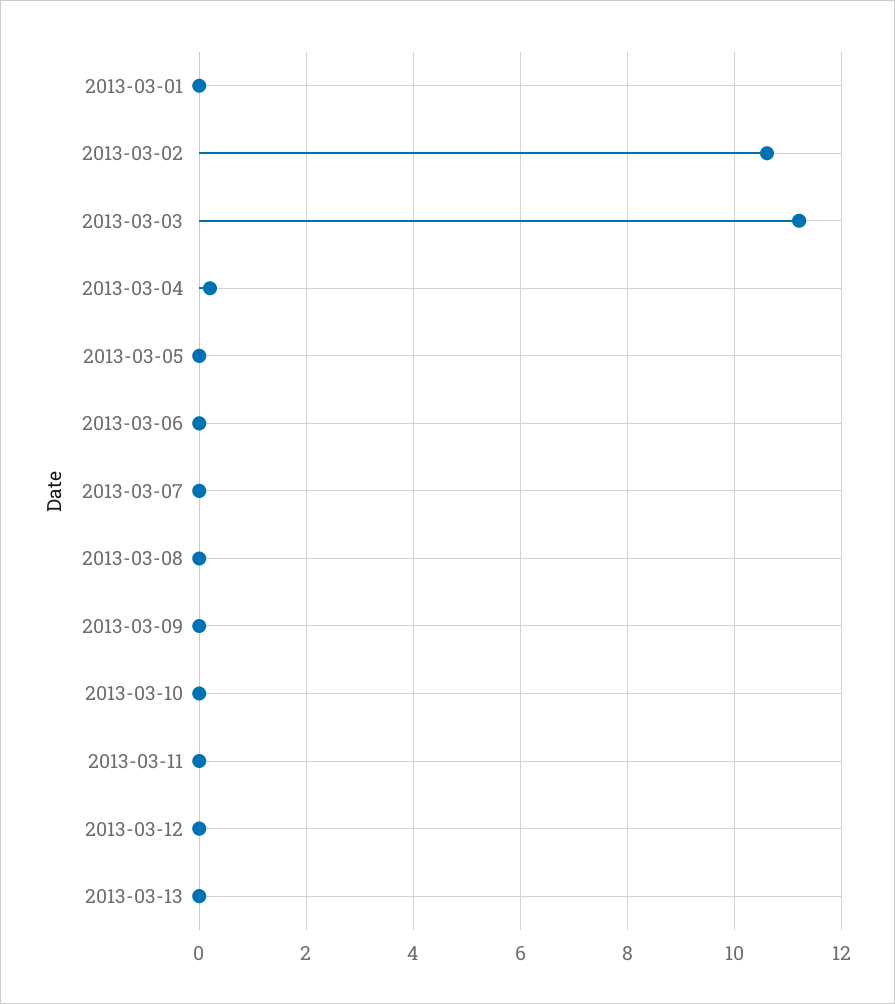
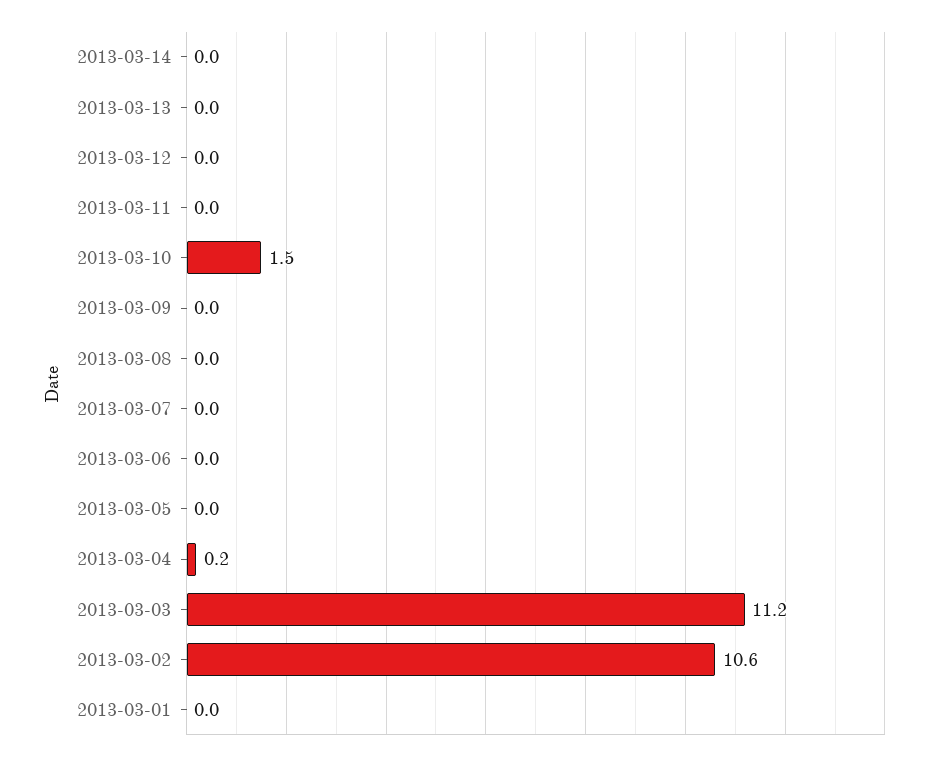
2013-03-10: 0 -> 1.5
2013-03-14: none -> 0

